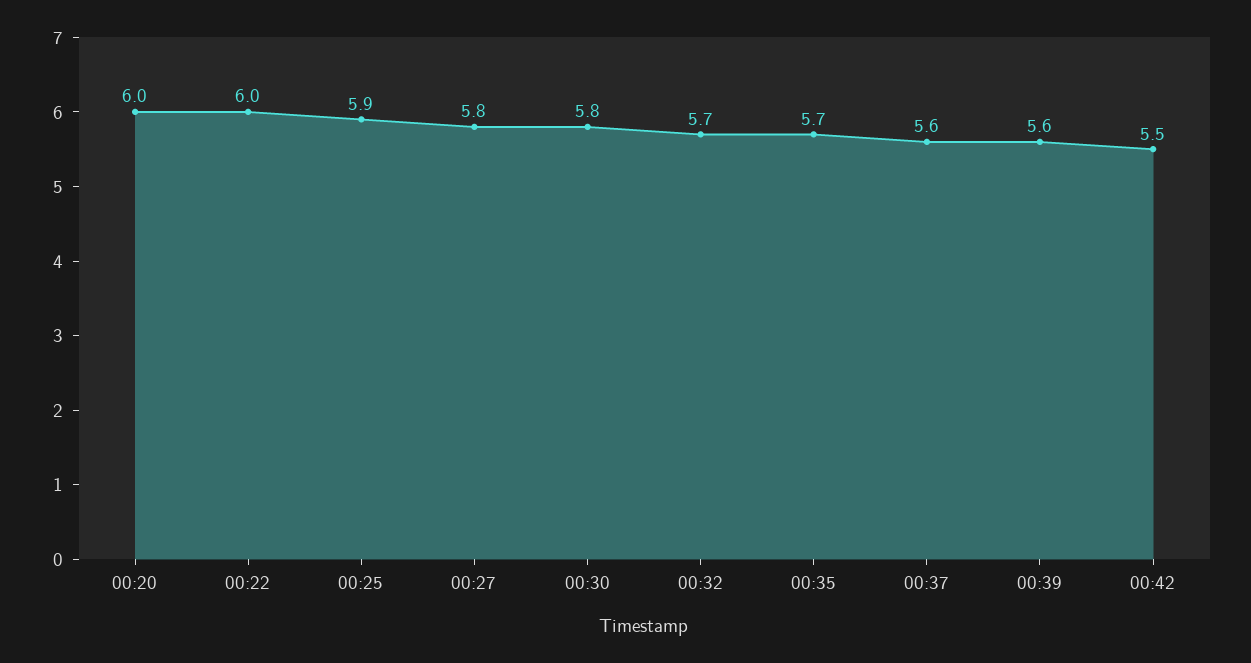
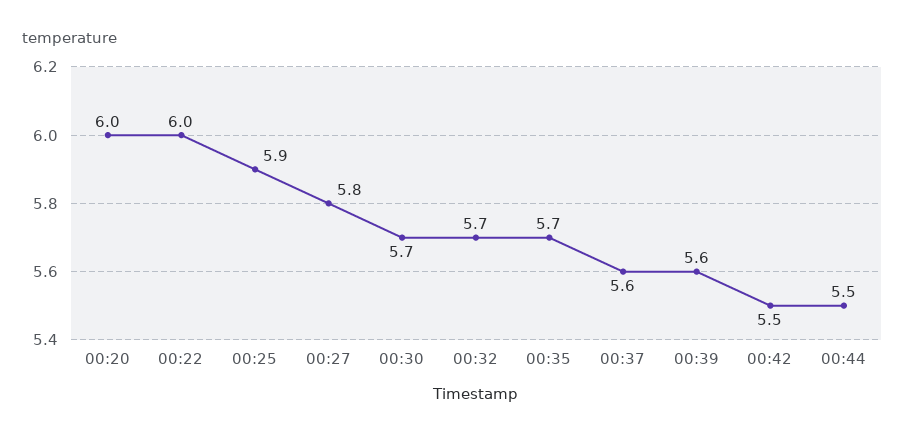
00:30: 5.8 -> 5.7
00:44: none -> 5.5

